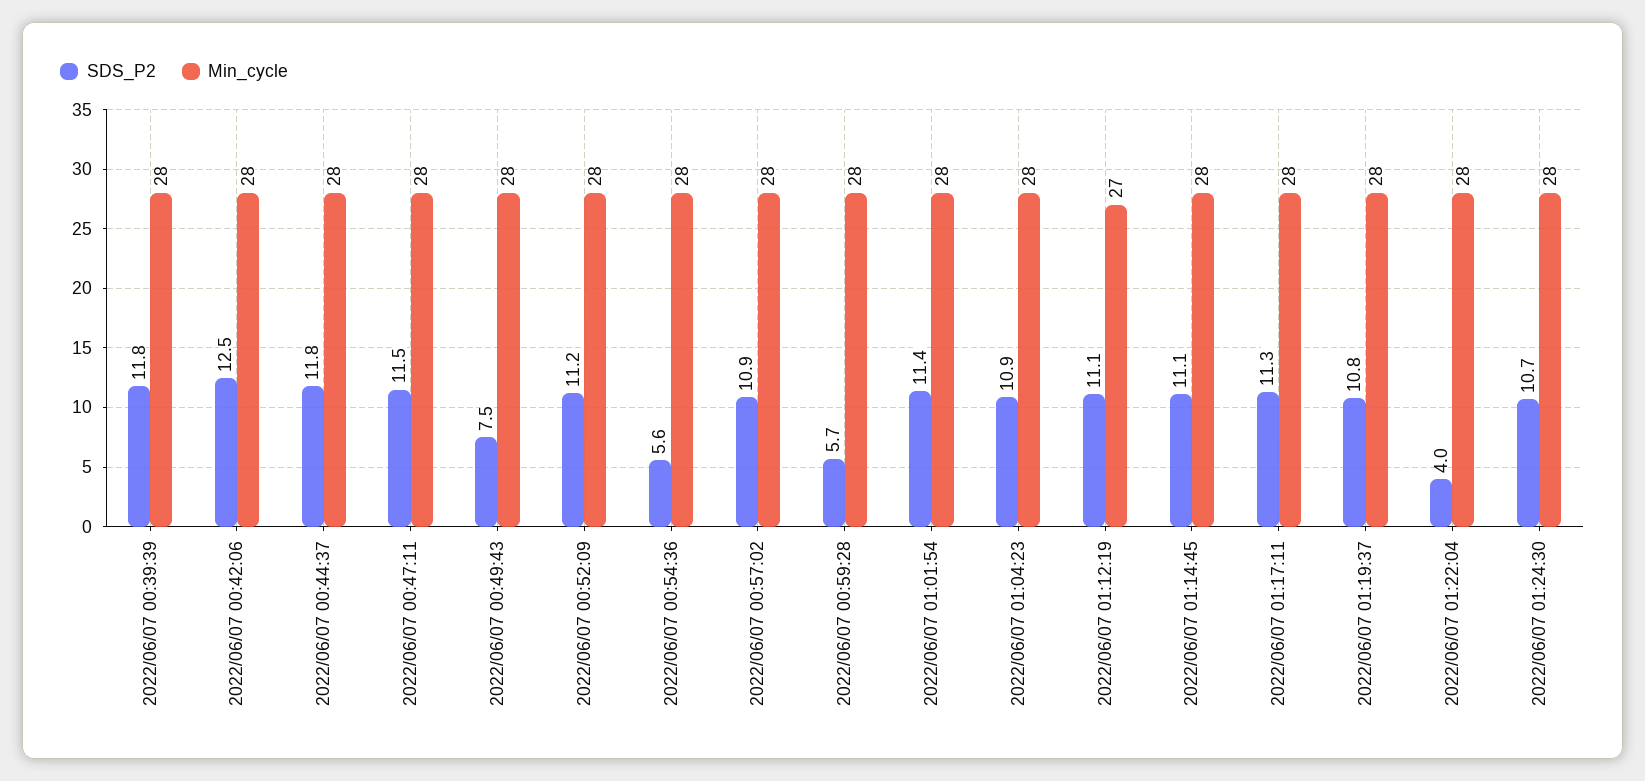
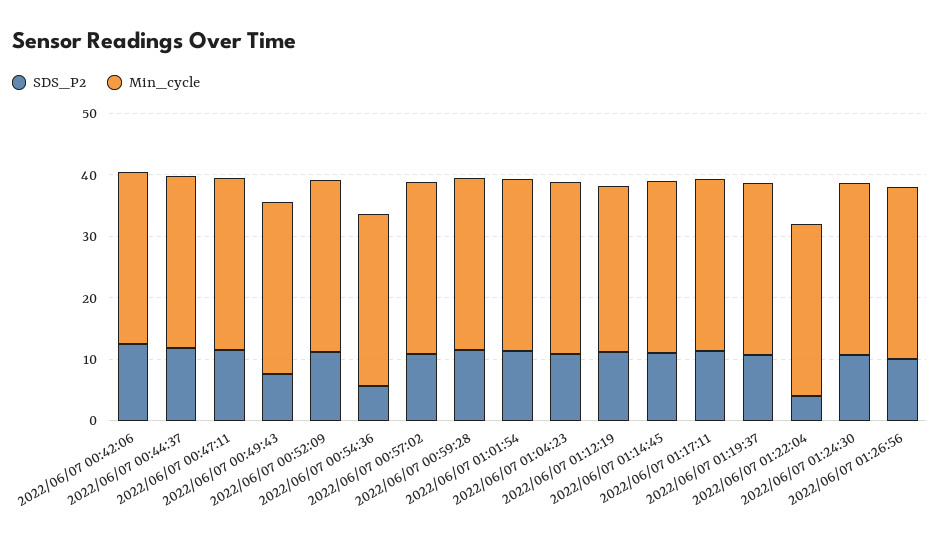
SDS_P2, 2022/06/07 00:39:39: 11.8 -> none
Min_cycle, 2022/06/07 00:39:39: 28 -> none
SDS_P2, 2022/06/07 00:59:28: 5.7 -> 12
SDS_P2, 2022/06/07 01:26:56: none -> 10
Min_cycle, 2022/06/07 01:26:56: none -> 28

